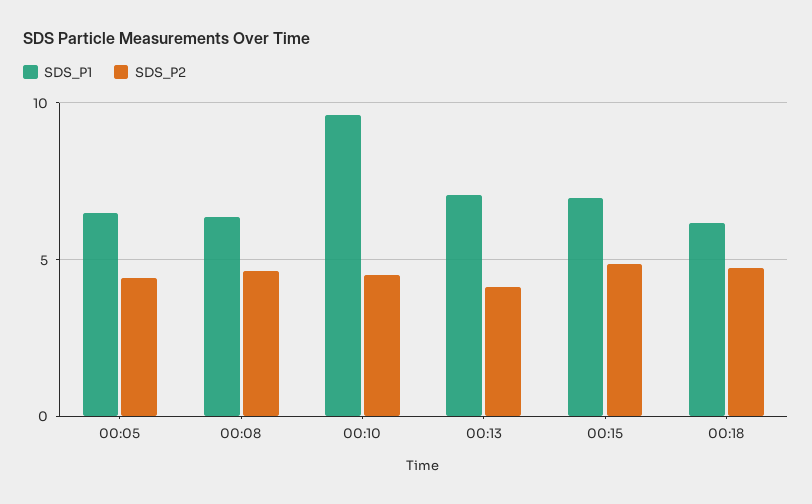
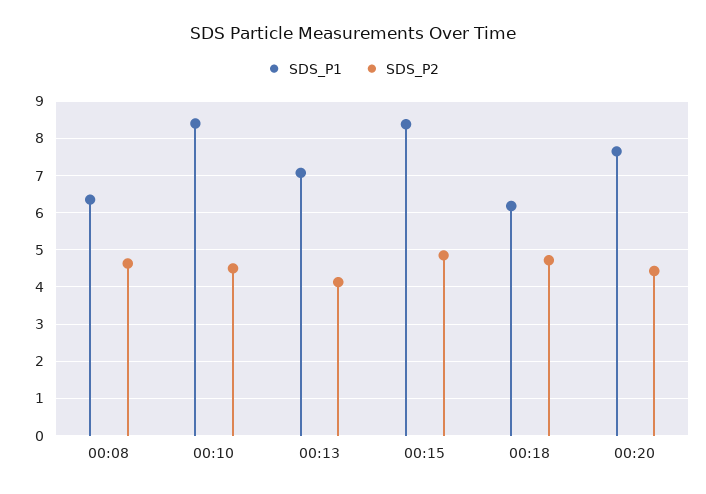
SDS_P1, 00:05: 6.5 -> none
SDS_P2, 00:05: 4.5 -> none
SDS_P1, 00:10: 9.5 -> 8.4
SDS_P1, 00:15: 7 -> 8.4
SDS_P1, 00:20: none -> 7.6
SDS_P2, 00:20: none -> 4.4

